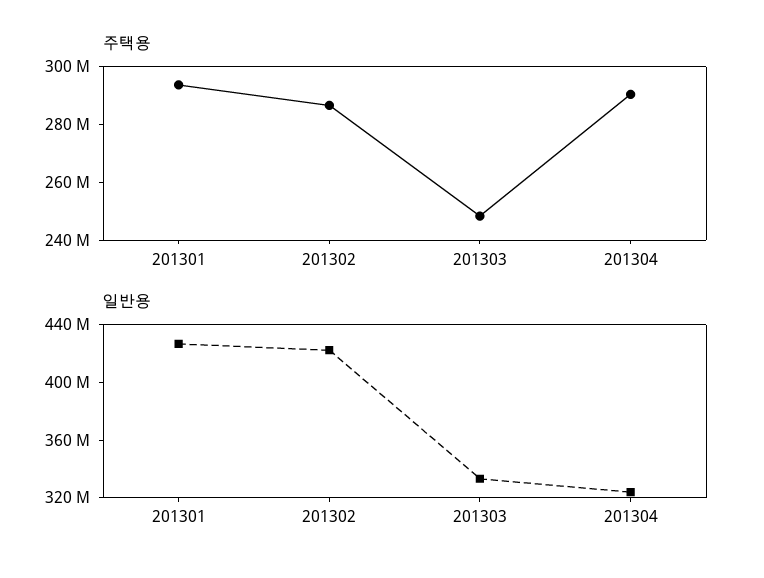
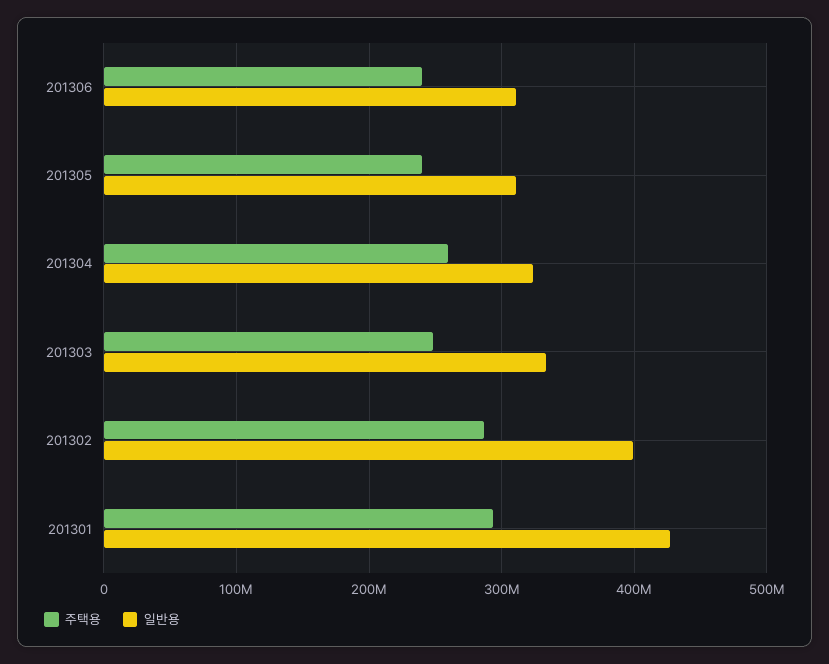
주택용, 201304: 290000000 -> 260000000
일반용, 201302: 420000000 -> 400000000
주택용, 201306: none -> 240000000
일반용, 201306: none -> 310000000
주택용, 201305: none -> 240000000
일반용, 201305: none -> 310000000

